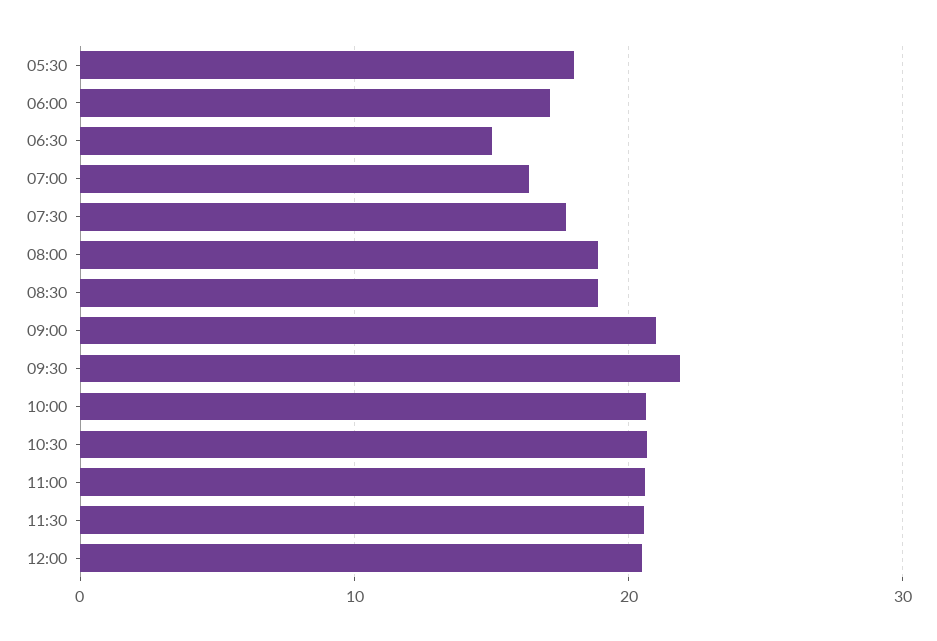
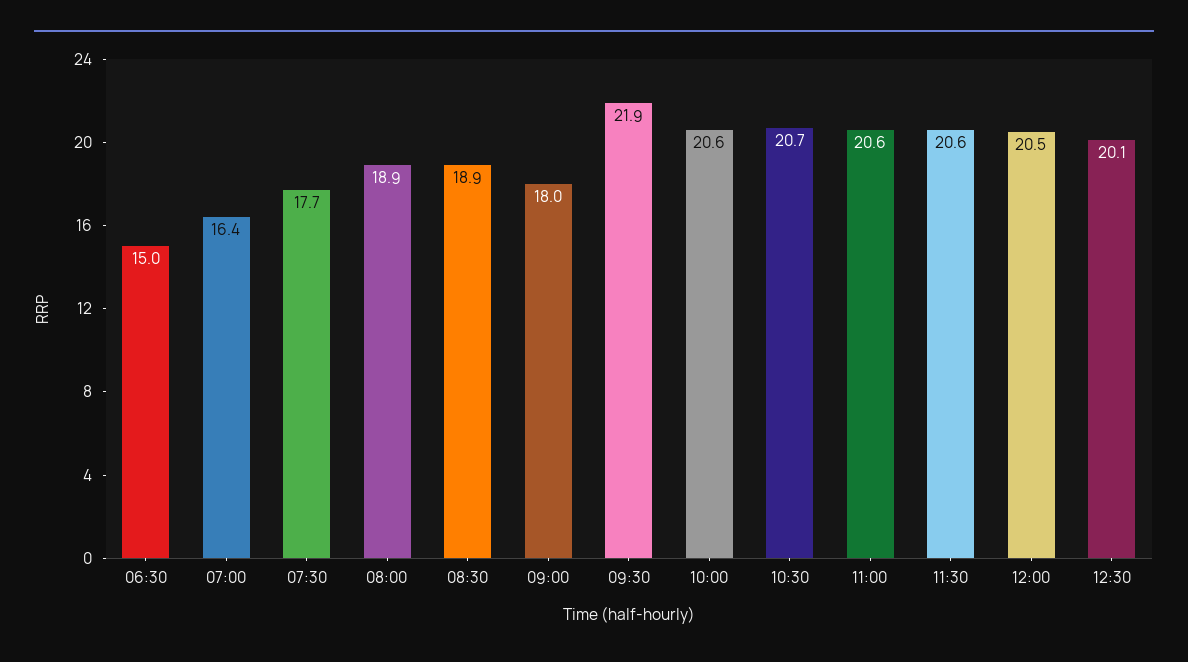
05:30: 18 -> none
06:00: 17 -> none
09:00: 21 -> 18
12:30: none -> 20.1

